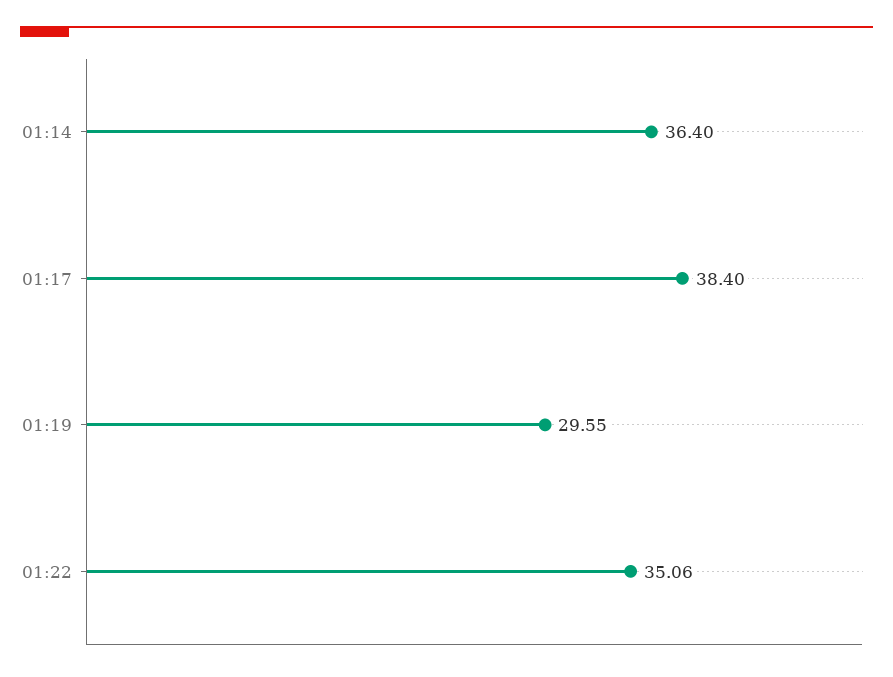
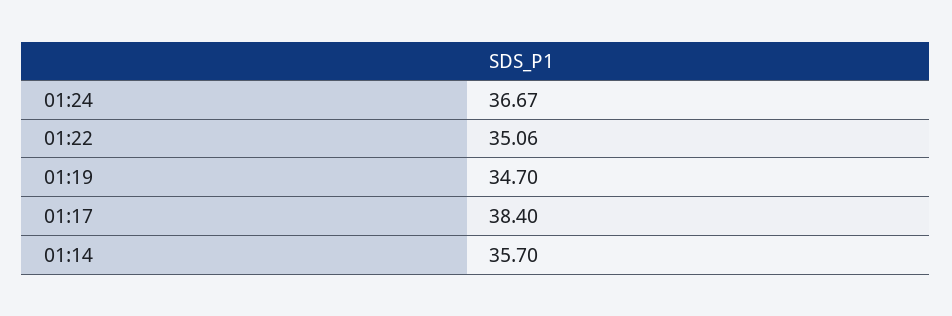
01:14: 36.4 -> 35.7
01:19: 29.55 -> 34.7
01:24: none -> 36.67

